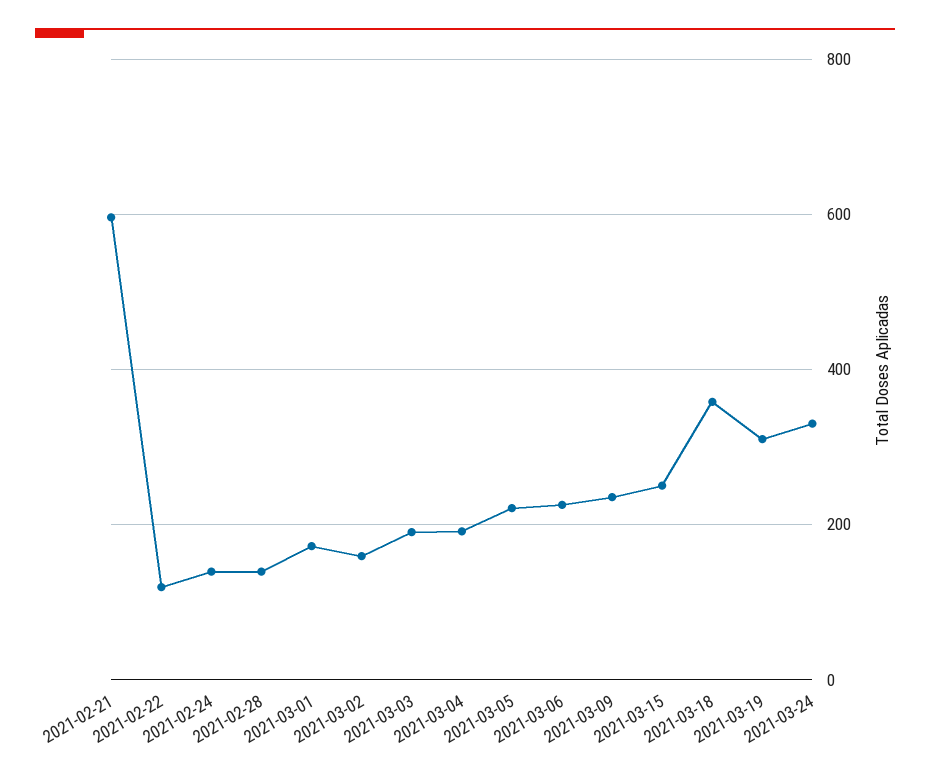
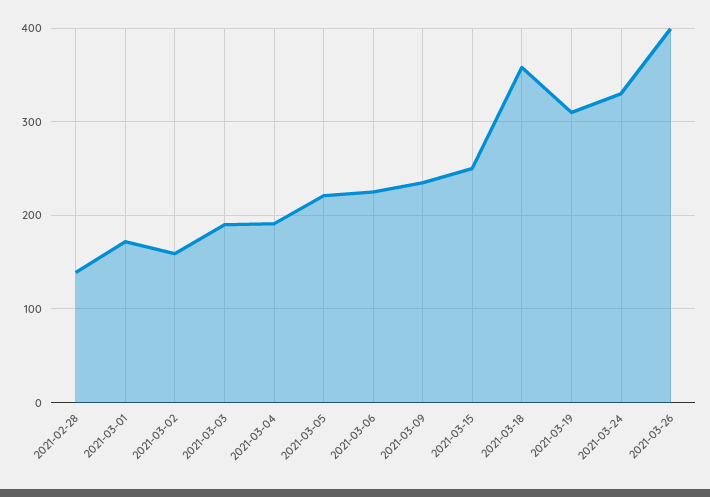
2021-02-21: 600 -> none
2021-02-22: 120 -> none
2021-02-24: 140 -> none
2021-03-26: none -> 400

